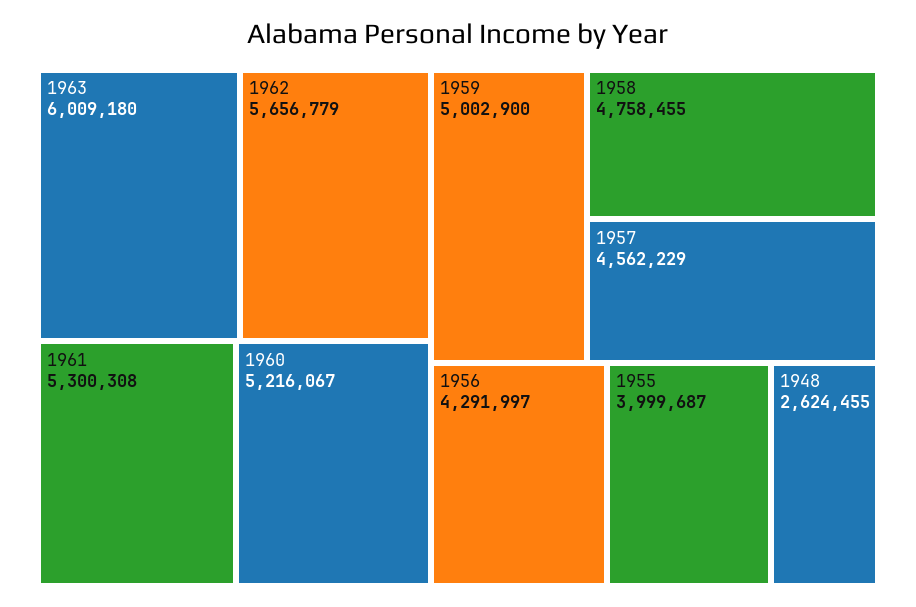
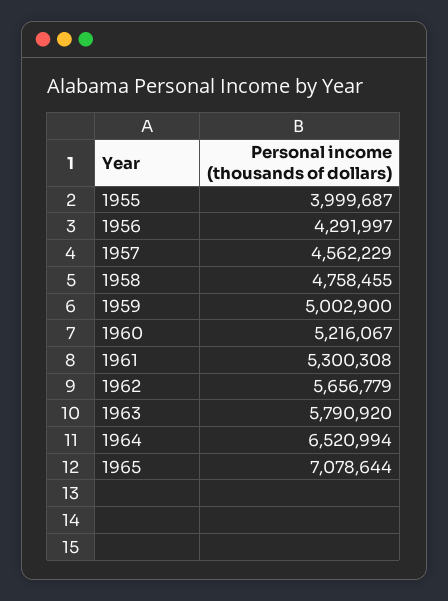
1963: 6009180 -> 5790920
1948: 2624455 -> none
1964: none -> 6520994
1965: none -> 7078644

